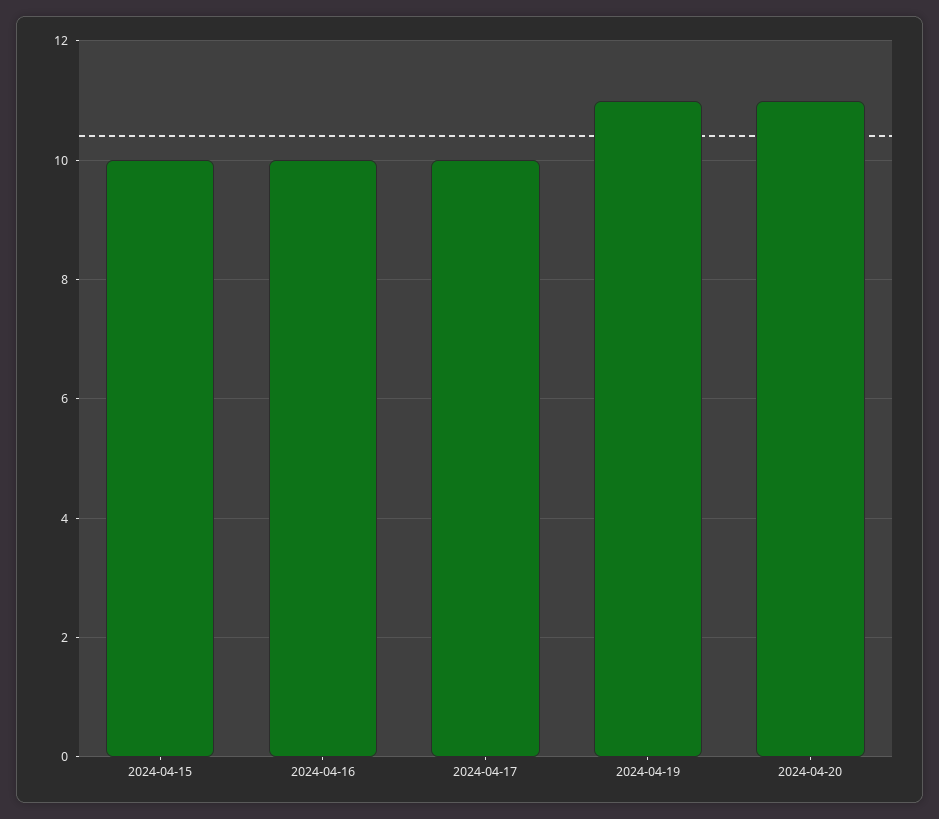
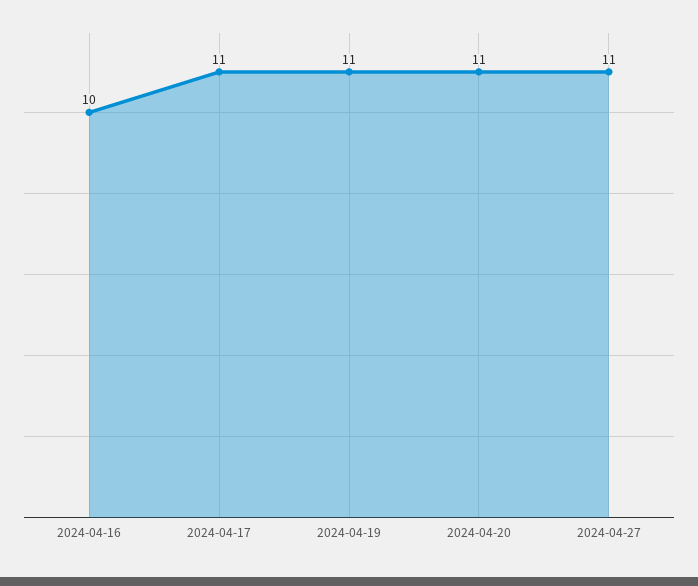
2024-04-15: 10 -> none
2024-04-17: 10 -> 11
2024-04-27: none -> 11

